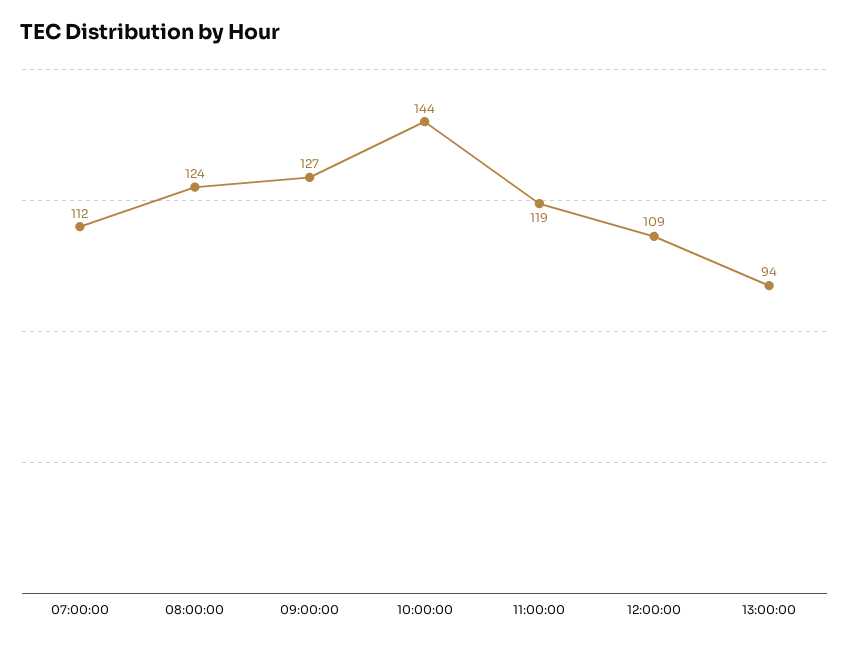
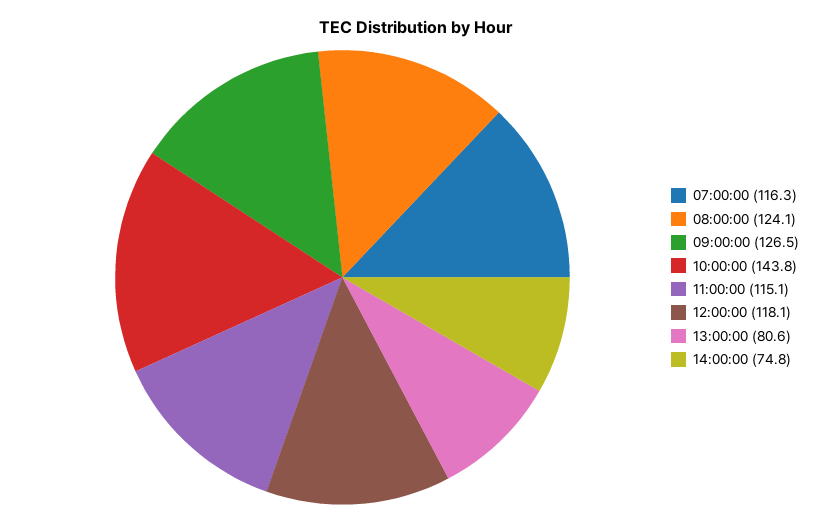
07:00:00: 112 -> 116.3
11:00:00: 119 -> 115.1
12:00:00: 109 -> 118.1
13:00:00: 94 -> 80.6
14:00:00: none -> 74.8

